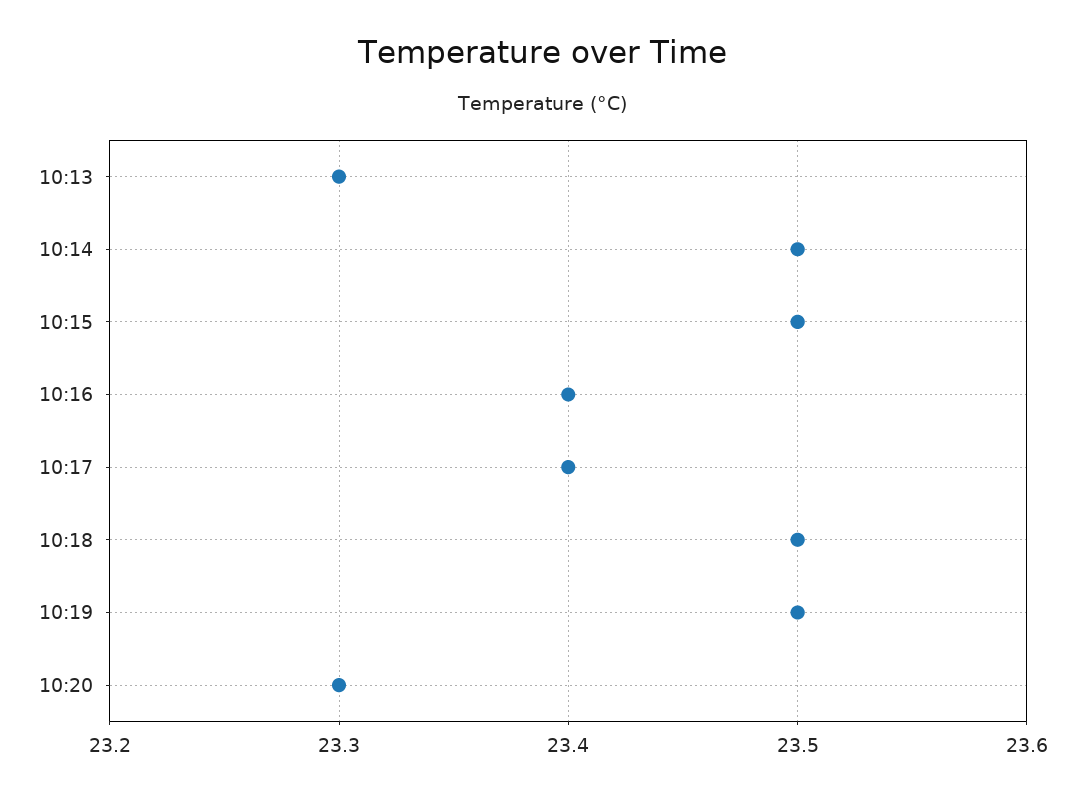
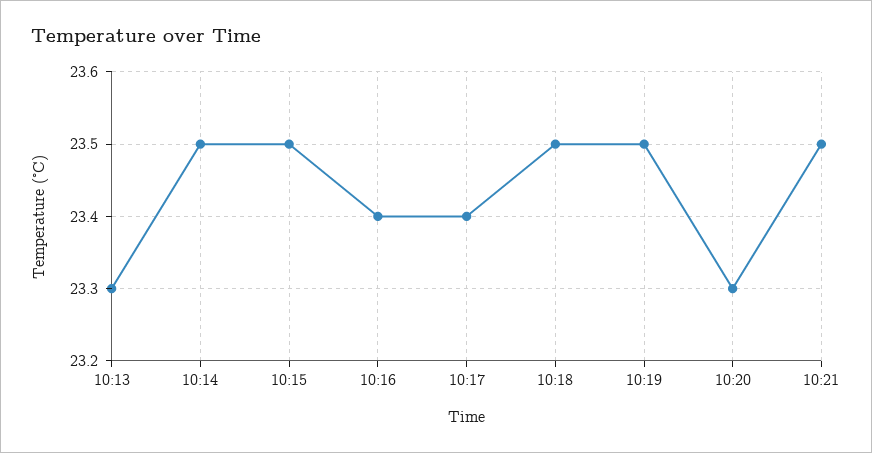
10:21: none -> 23.5

